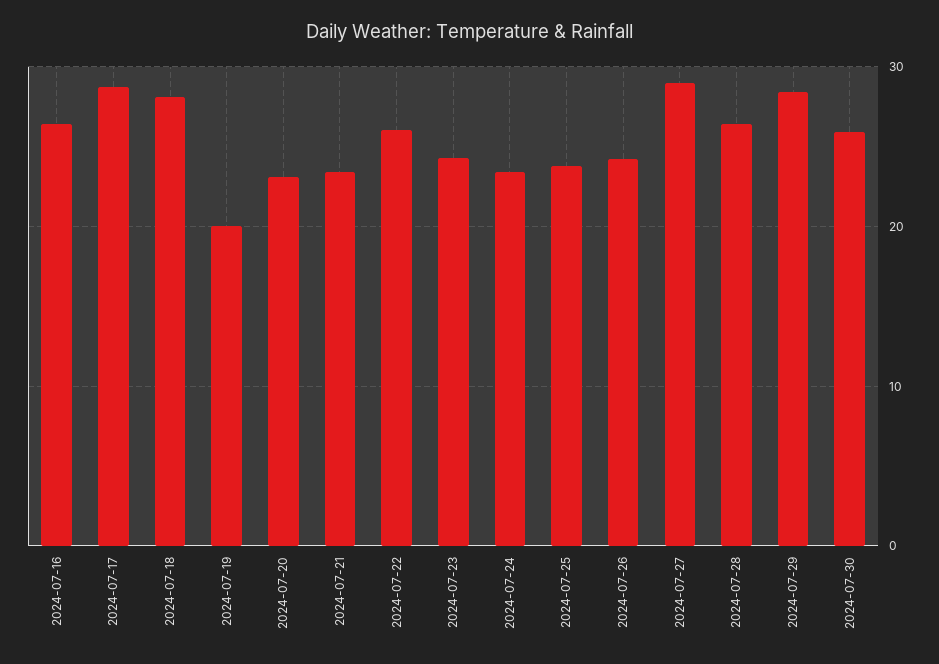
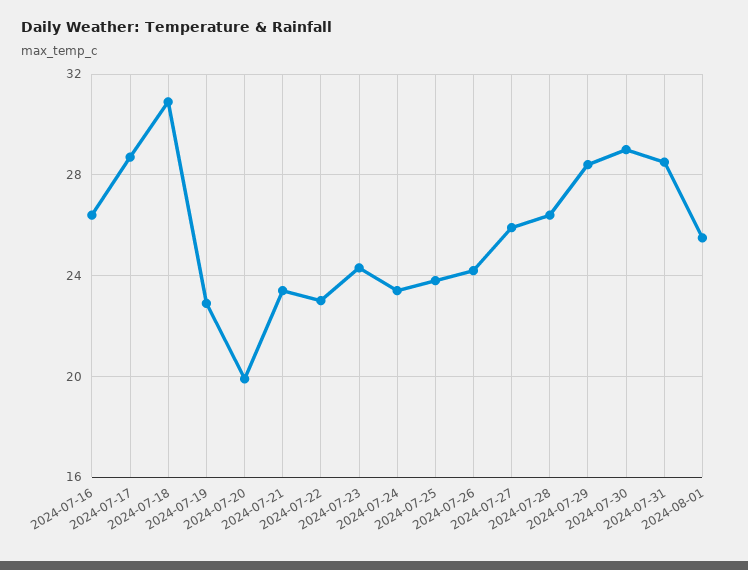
2024-07-18: 28 -> 31
2024-07-19: 20 -> 23
2024-07-20: 23 -> 20
2024-07-22: 26 -> 23
2024-07-27: 29 -> 26
2024-07-30: 26 -> 29
2024-07-31: none -> 28.5
2024-08-01: none -> 25.5

